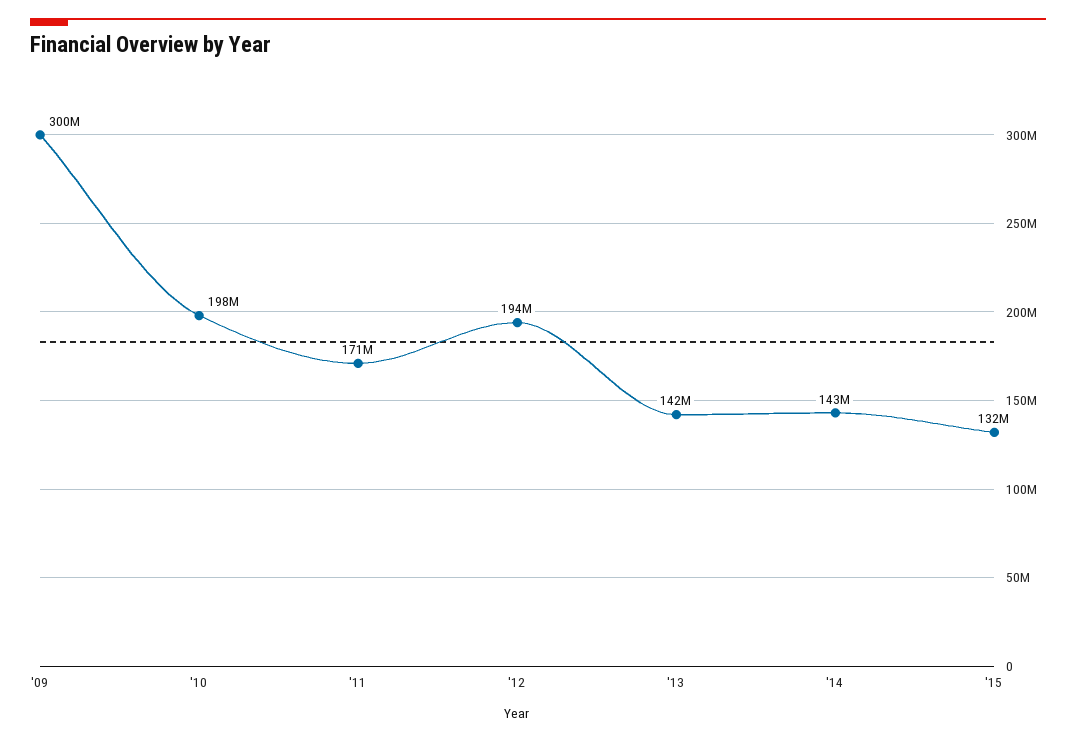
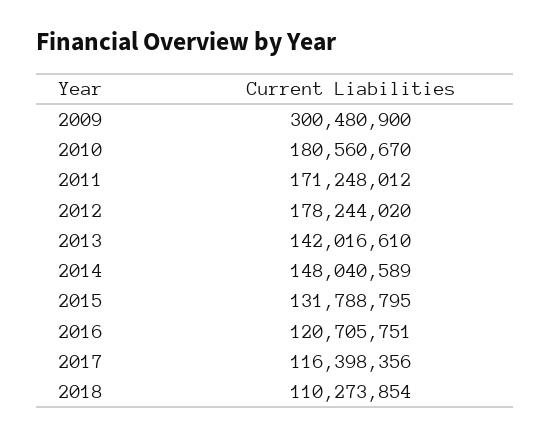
'10: 198000000 -> 180560670
'12: 194000000 -> 178244020
'14: 143000000 -> 148040589
2016: none -> 120705751
2017: none -> 116398356
2018: none -> 110273854

